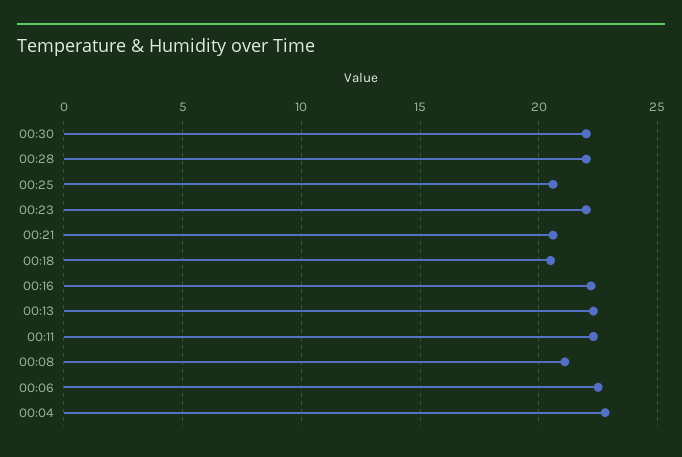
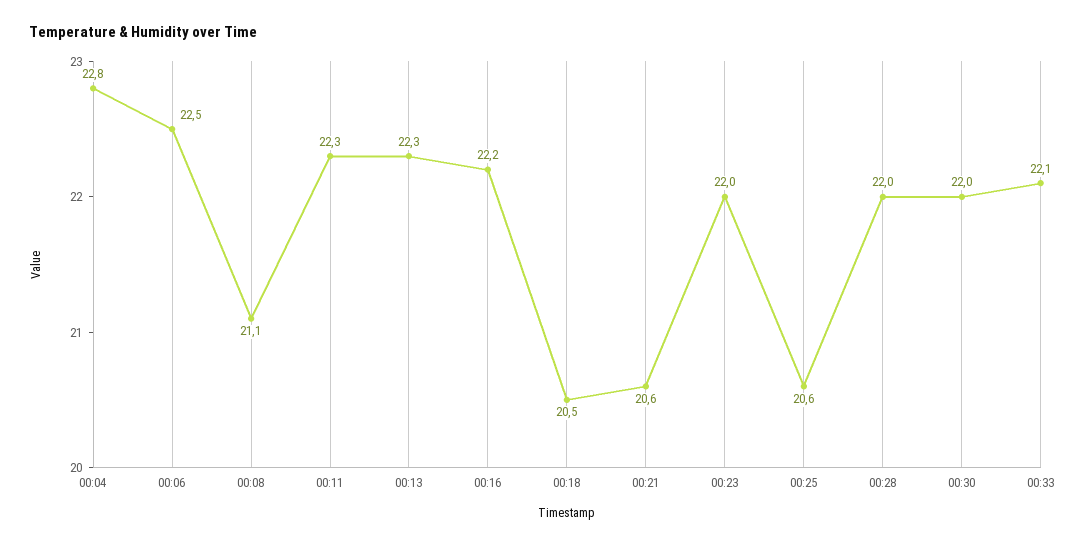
00:33: none -> 22.1

